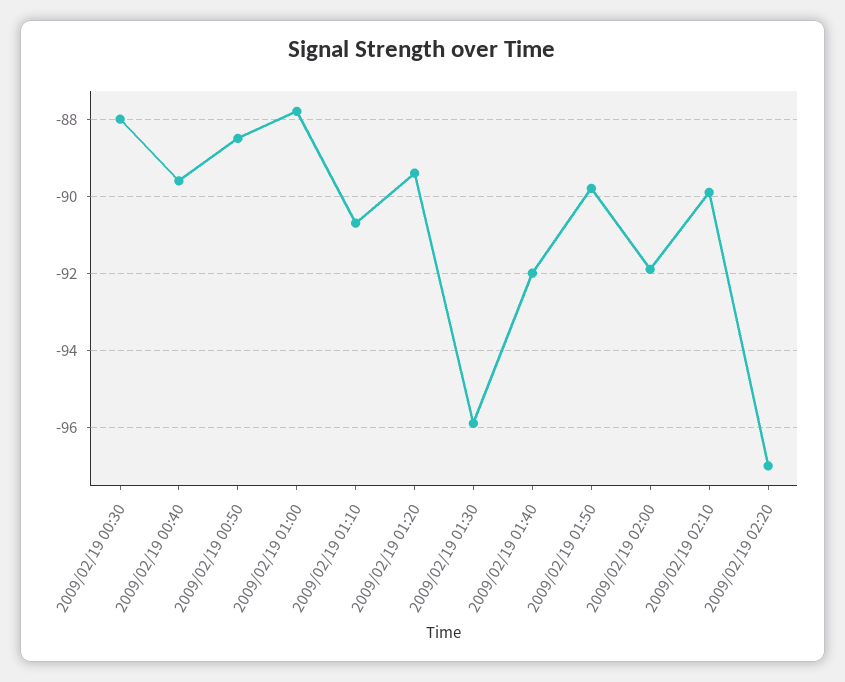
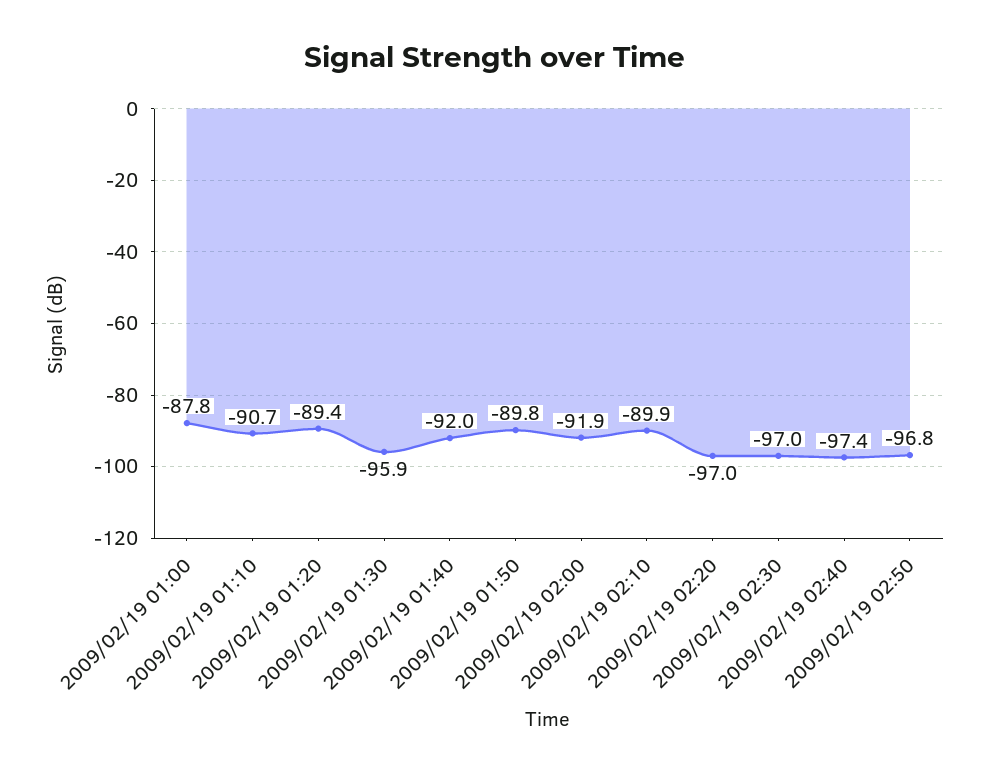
2009/02/19 00:30: -88 -> none
2009/02/19 00:40: -89.5 -> none
2009/02/19 00:50: -88.5 -> none
2009/02/19 02:30: none -> -97
2009/02/19 02:40: none -> -97.4
2009/02/19 02:50: none -> -96.8

